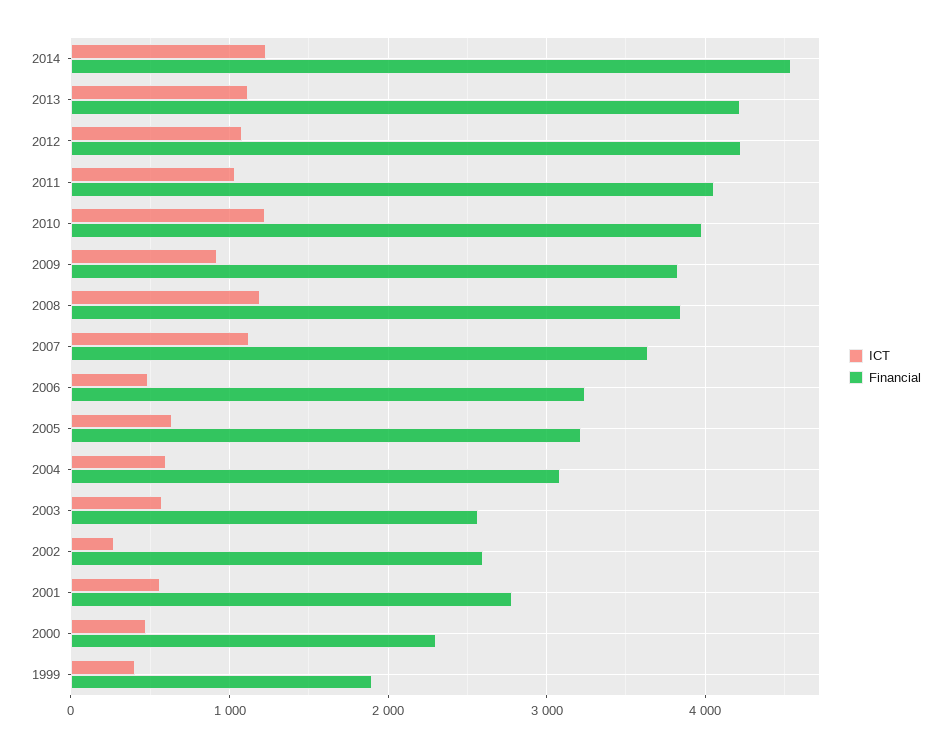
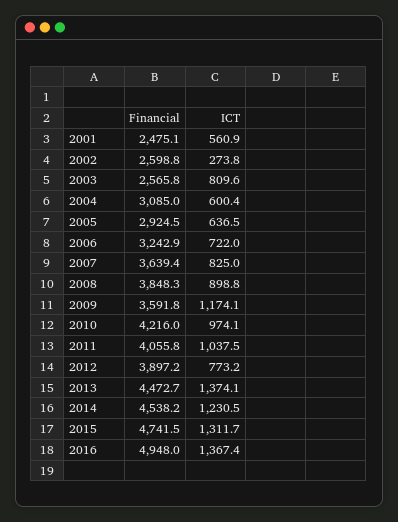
ICT, 2013: 1100 -> 1374.1
Financial, 2013: 4200 -> 4472.7
ICT, 2012: 1100 -> 773.2
Financial, 2012: 4200 -> 3897.2
ICT, 2010: 1200 -> 974.1
Financial, 2010: 4000 -> 4216
ICT, 2009: 900 -> 1174.1
Financial, 2009: 3800 -> 3591.8
ICT, 2008: 1200 -> 898.8
ICT, 2007: 1100 -> 825
ICT, 2006: 500 -> 722
Financial, 2005: 3200 -> 2924.5
ICT, 2003: 600 -> 809.6
Financial, 2001: 2800 -> 2475.1
ICT, 2000: 500 -> none
Financial, 2000: 2300 -> none
ICT, 1999: 400 -> none
Financial, 1999: 1900 -> none
Financial, 2015: none -> 4741.5
ICT, 2015: none -> 1311.7
Financial, 2016: none -> 4948
ICT, 2016: none -> 1367.4

